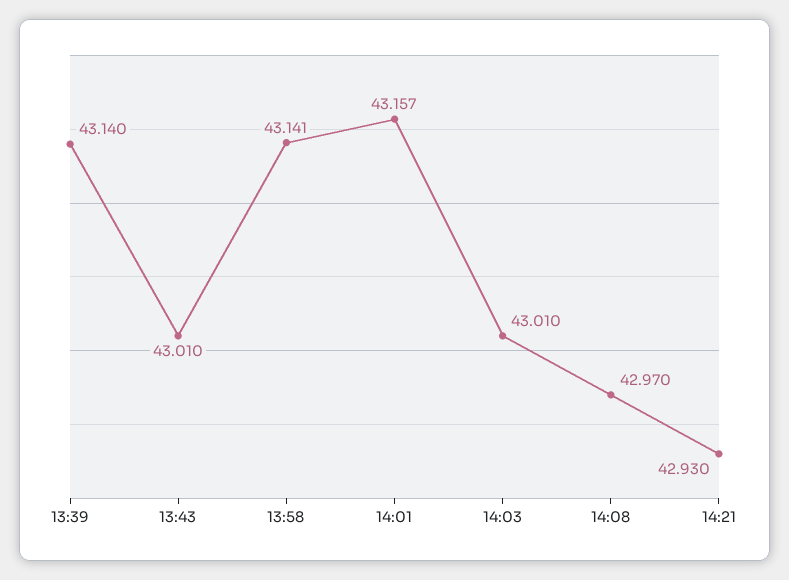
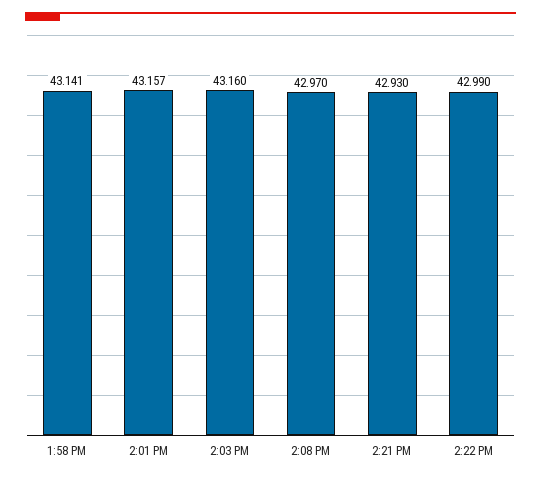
13:39: 43.14 -> none
13:43: 43.01 -> none
14:03: 43.01 -> 43.16
2:22 PM: none -> 42.99

